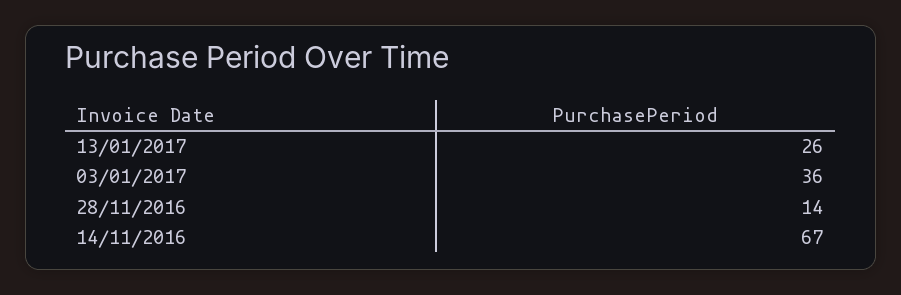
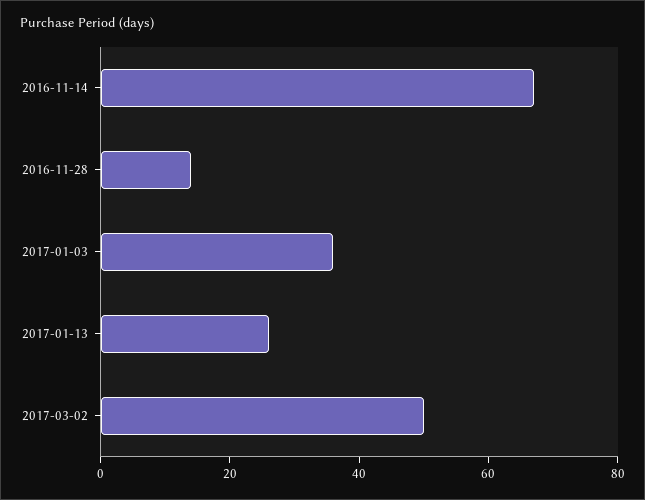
2017-03-02: none -> 50

